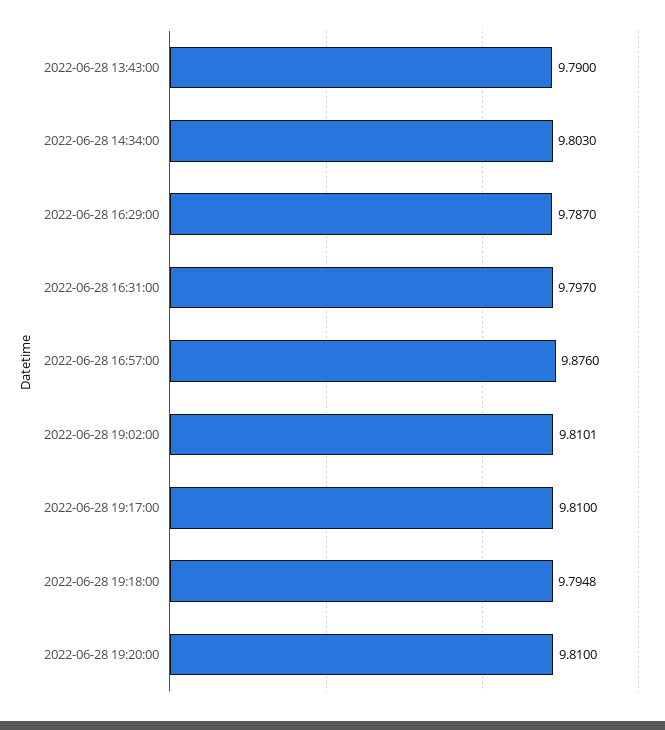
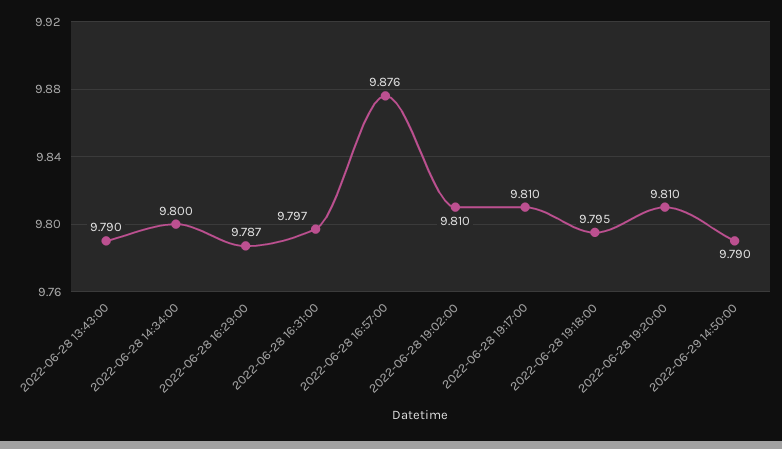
2022-06-28 14:34:00: 9.803 -> 9.8
2022-06-29 14:50:00: none -> 9.79

